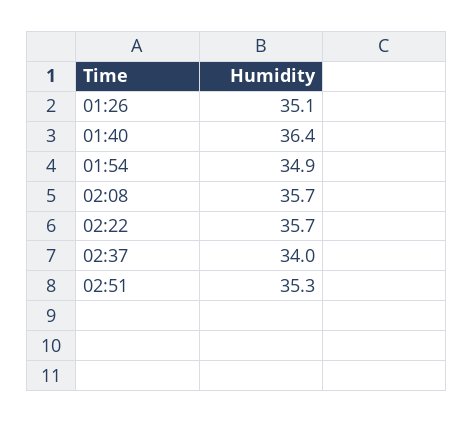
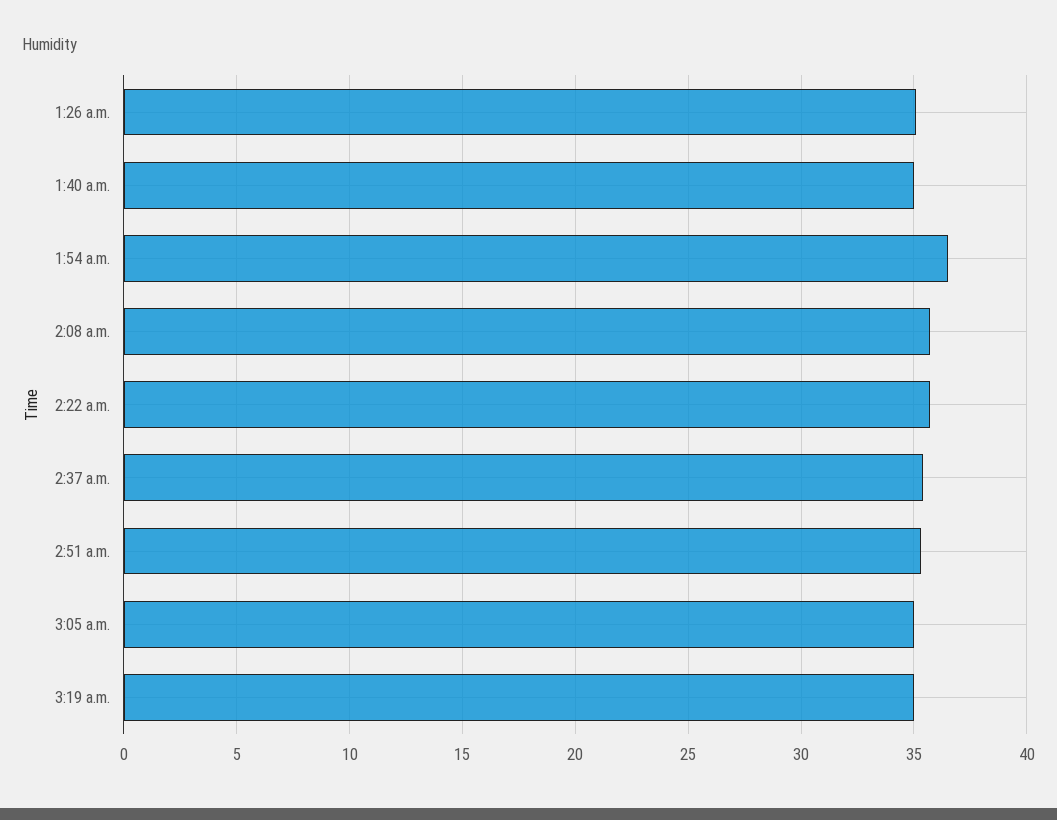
01:40: 36.4 -> 35
01:54: 34.9 -> 36.5
02:37: 34 -> 35.5
3:05 a.m.: none -> 35
3:19 a.m.: none -> 35

